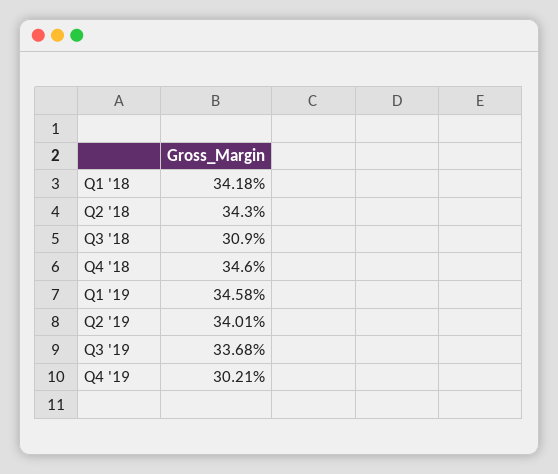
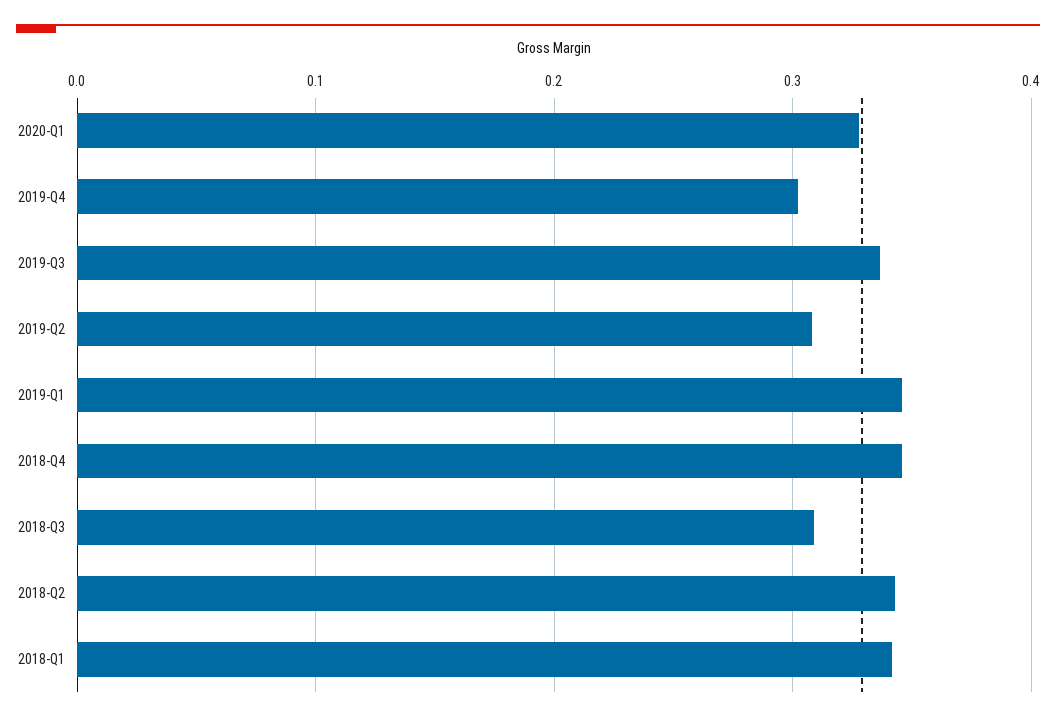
Q2 '19: 0.3401 -> 0.31
2020-Q1: none -> 0.33

